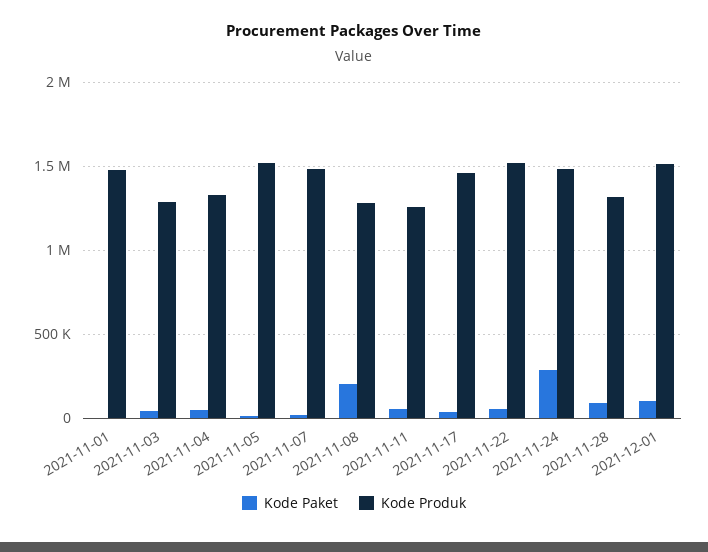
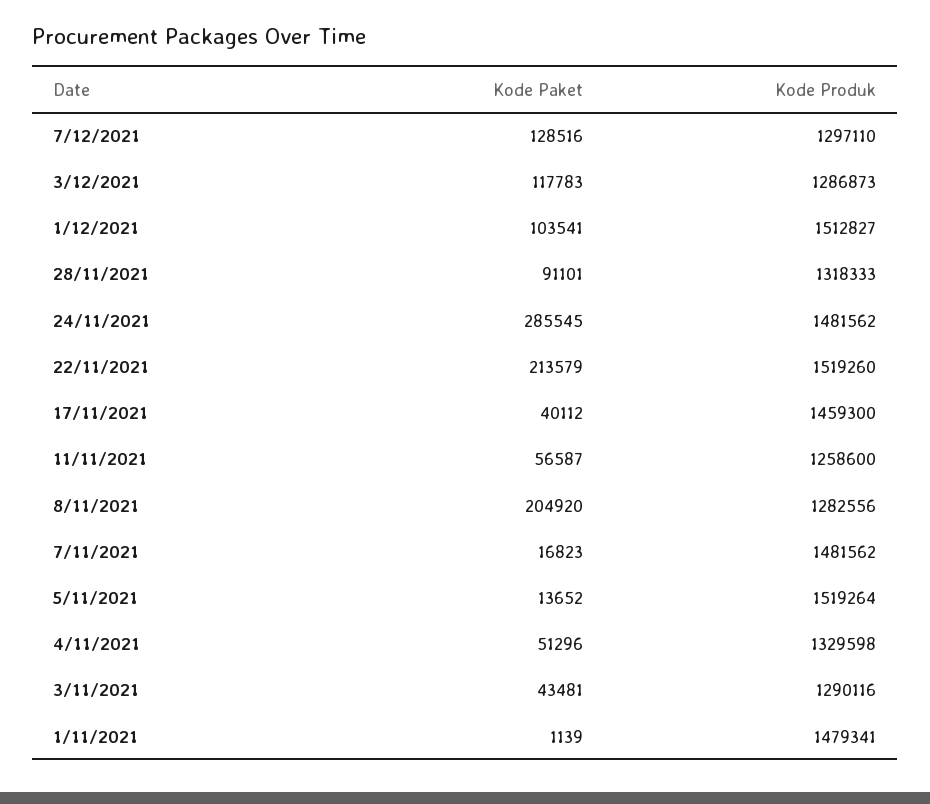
Kode Paket, 2021-11-22: 50000 -> 213579
Kode Paket, 7/12/2021: none -> 128516
Kode Produk, 7/12/2021: none -> 1297110
Kode Paket, 3/12/2021: none -> 117783
Kode Produk, 3/12/2021: none -> 1286873

